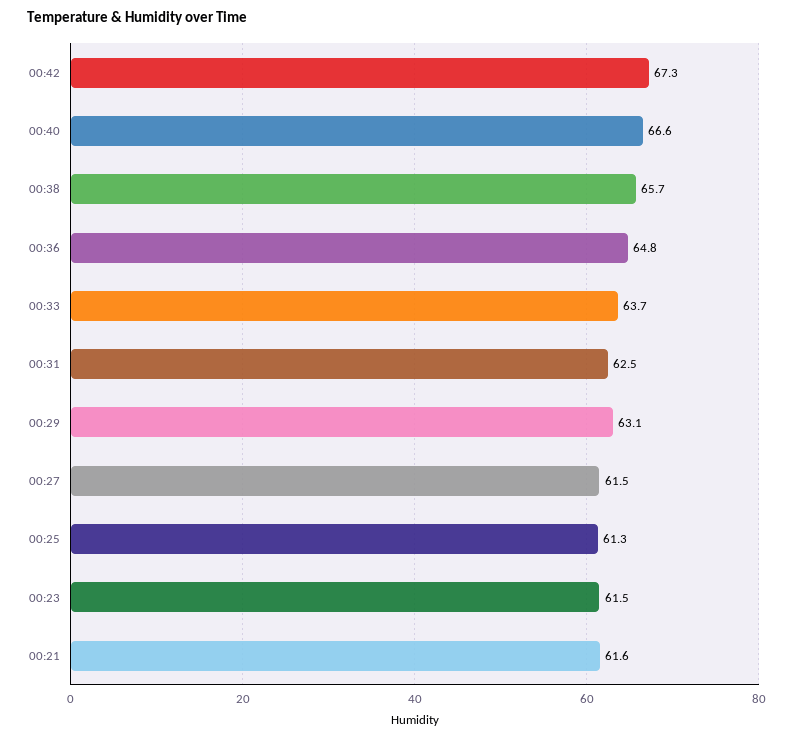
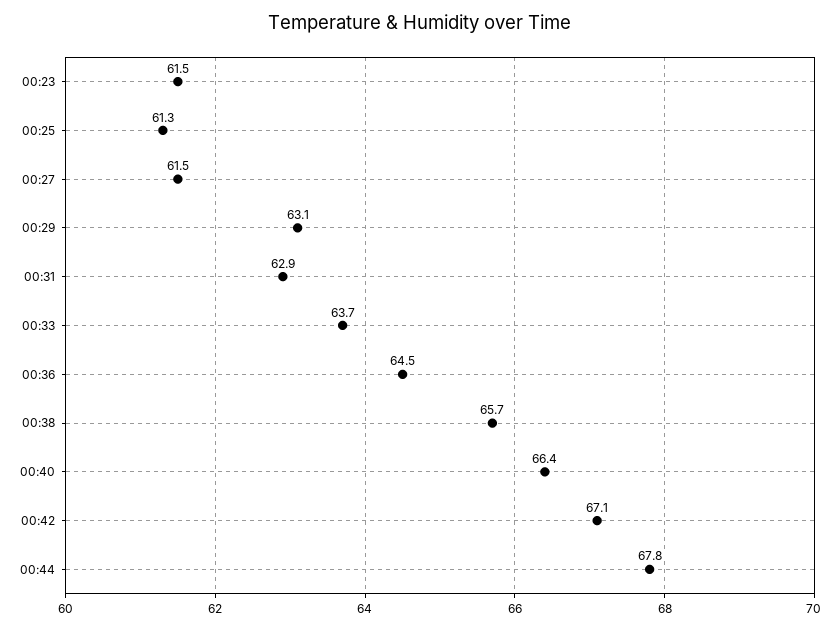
00:42: 67.3 -> 67.1
00:40: 66.6 -> 66.4
00:36: 64.8 -> 64.5
00:31: 62.5 -> 62.9
00:21: 61.6 -> none
00:44: none -> 67.8

